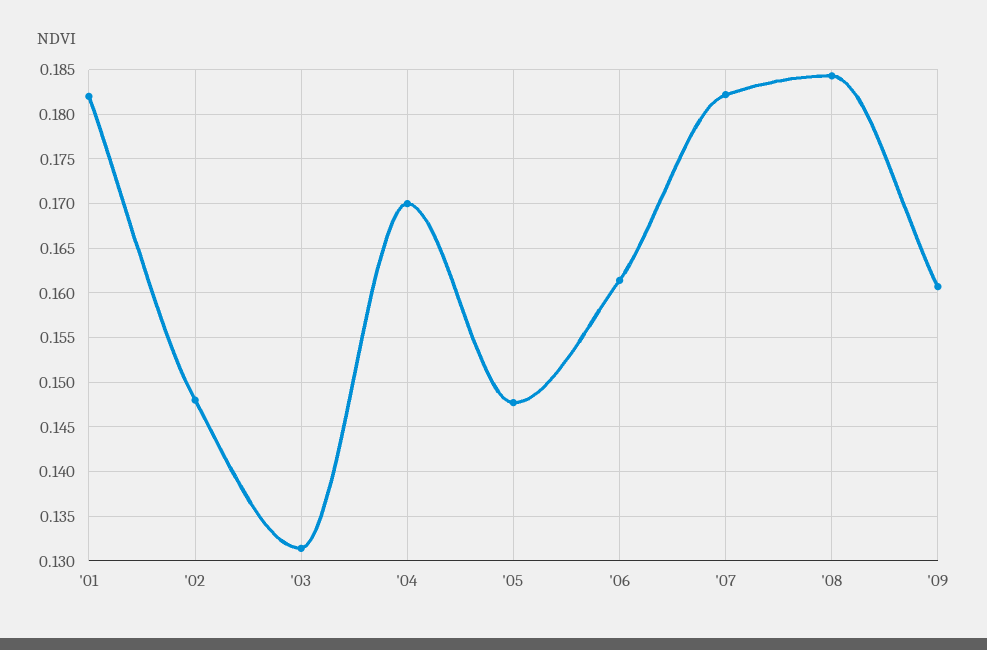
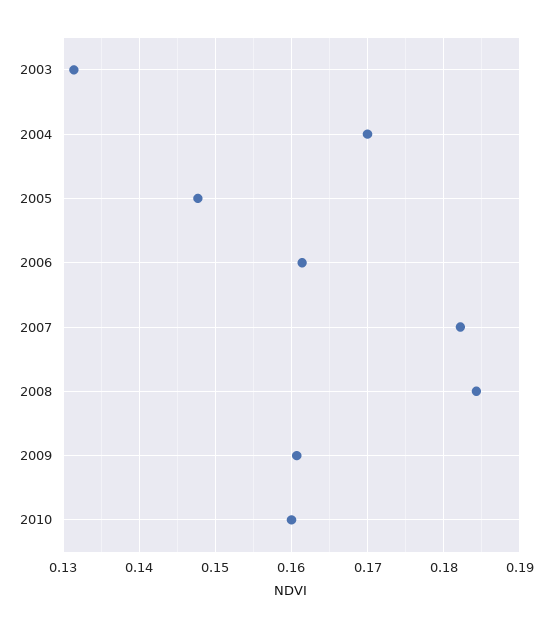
'01: 0.182 -> none
'02: 0.148 -> none
2010: none -> 0.16

